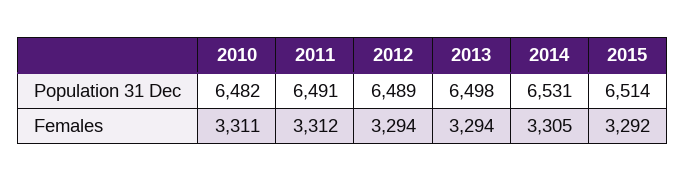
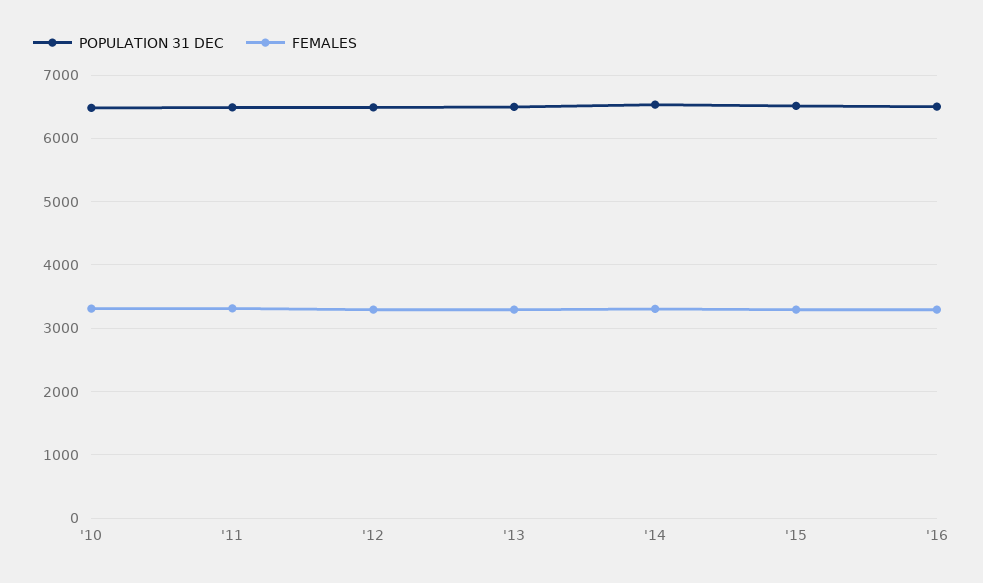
Population 31 Dec, '16: none -> 6500
Females, '16: none -> 3300

